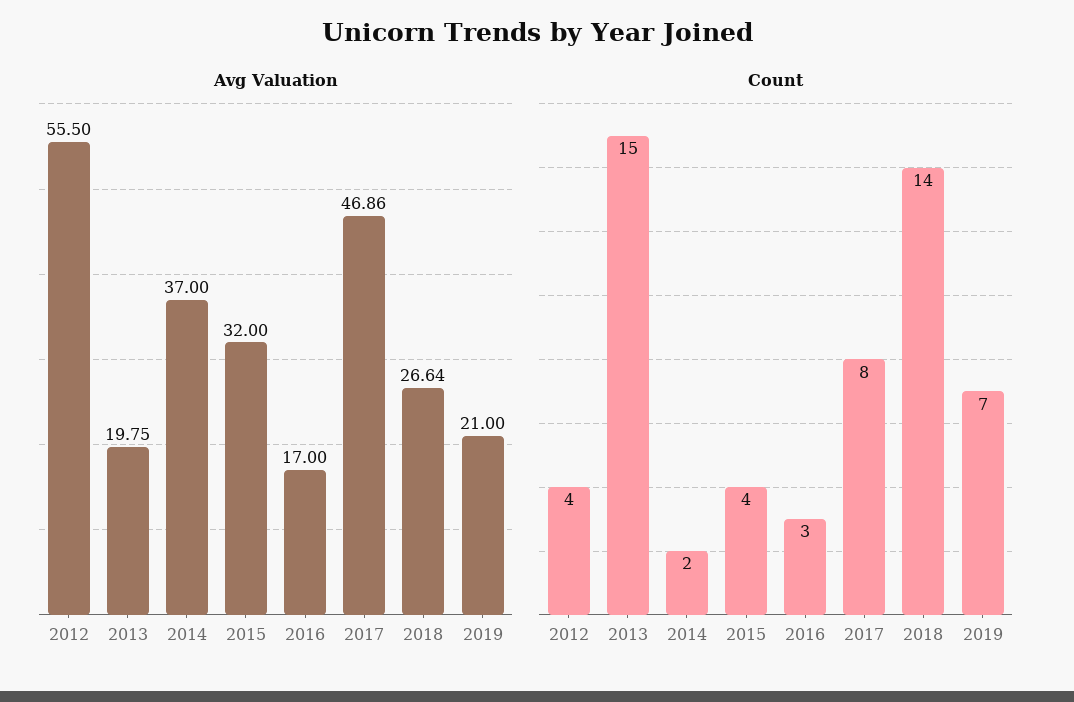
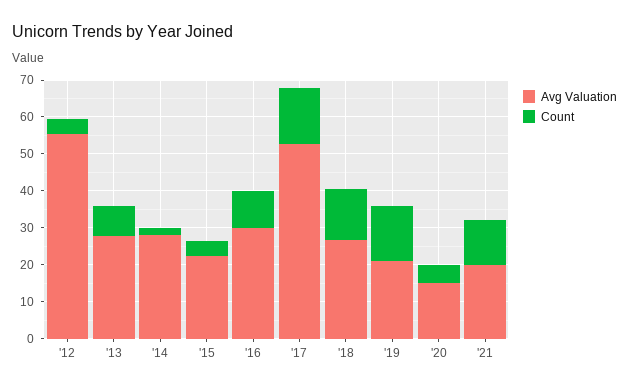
Avg Valuation, 2013: 19.75 -> 27.5
Avg Valuation, 2014: 37 -> 27.5
Avg Valuation, 2015: 32 -> 22.5
Avg Valuation, 2016: 17 -> 30
Avg Valuation, 2017: 46.86 -> 52.5
Count, 2013: 15 -> 7.5
Count, 2016: 3 -> 10
Count, 2017: 8 -> 15
Count, 2019: 7 -> 15
Avg Valuation, '20: none -> 15
Count, '20: none -> 5
Avg Valuation, '21: none -> 20
Count, '21: none -> 12.5

